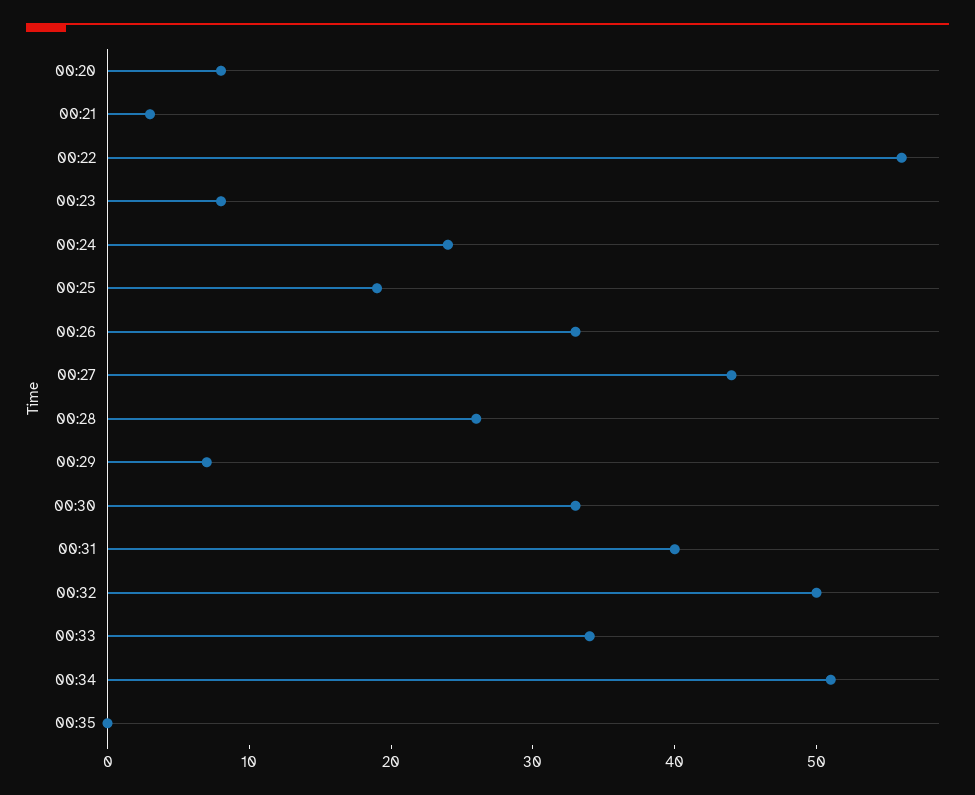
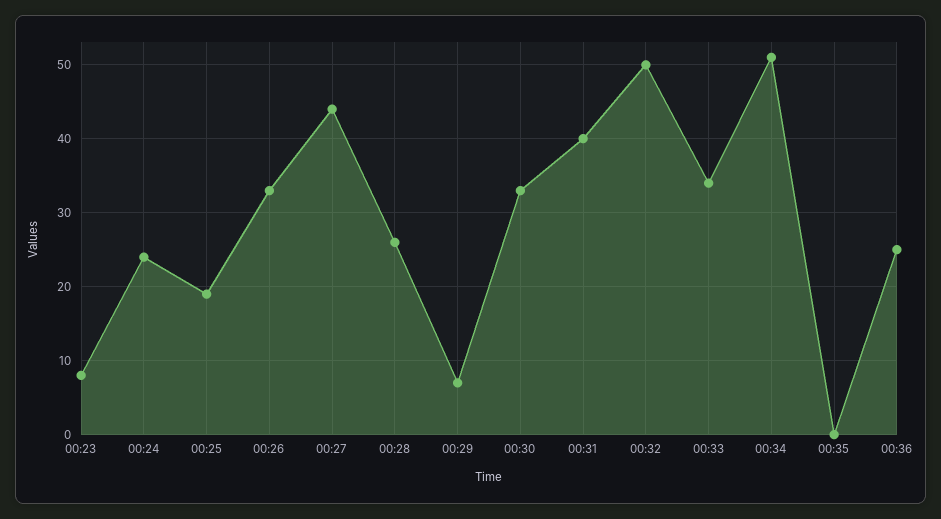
00:20: 8 -> none
00:21: 3 -> none
00:22: 56 -> none
00:36: none -> 25

